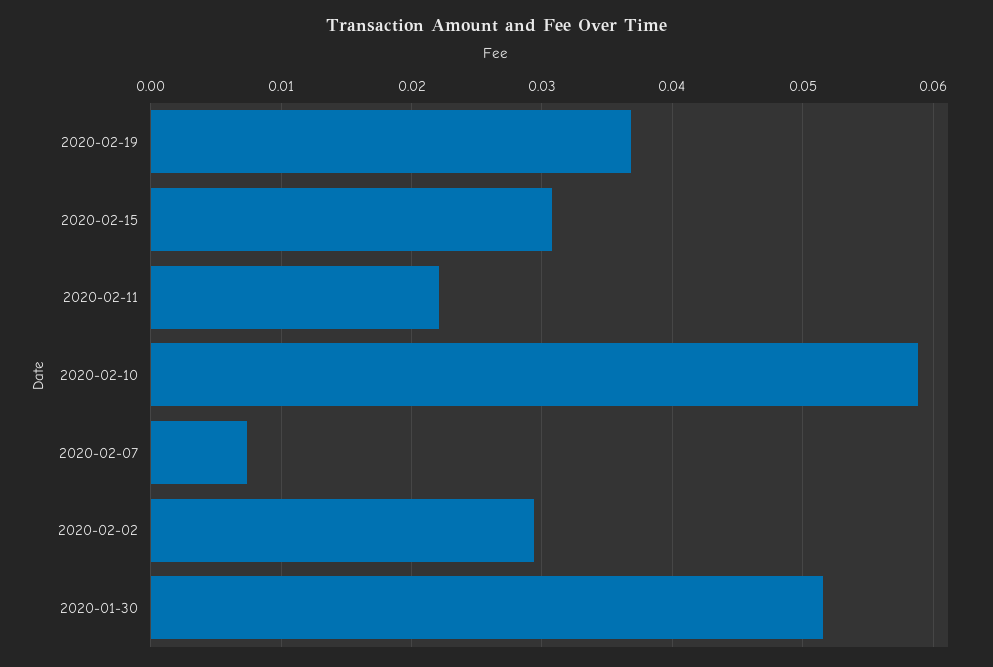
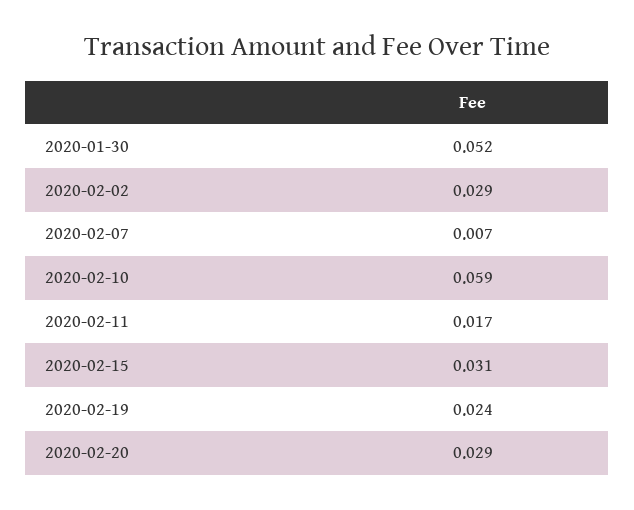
2020-02-19: 0.037 -> 0.024
2020-02-11: 0.022 -> 0.017
2020-02-20: none -> 0.029

